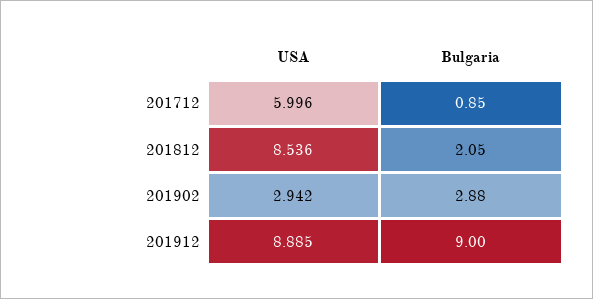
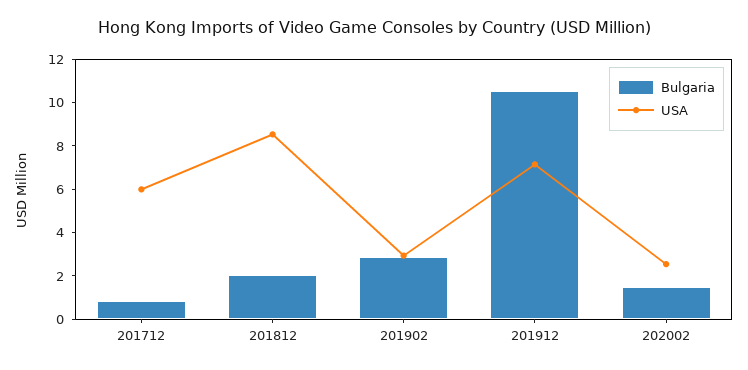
USA, 201912: 8.885 -> 7
Bulgaria, 201912: 9 -> 10.5
Bulgaria, 202002: none -> 1.5
USA, 202002: none -> 2.5

